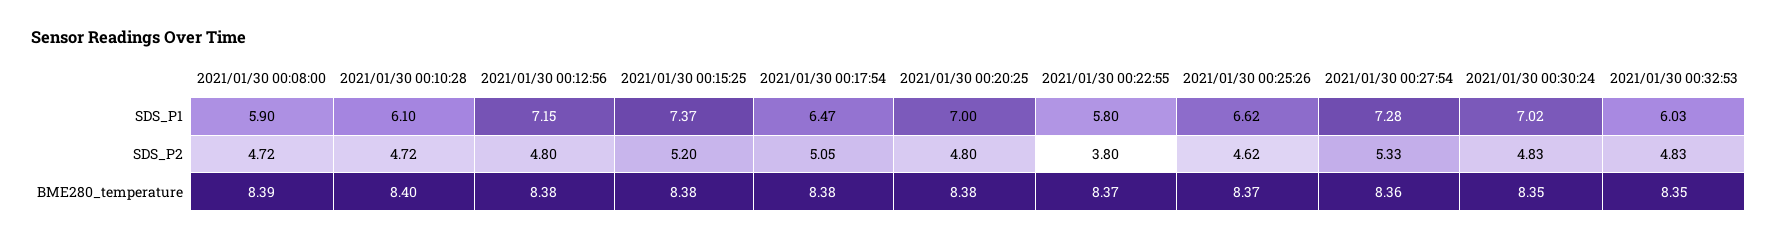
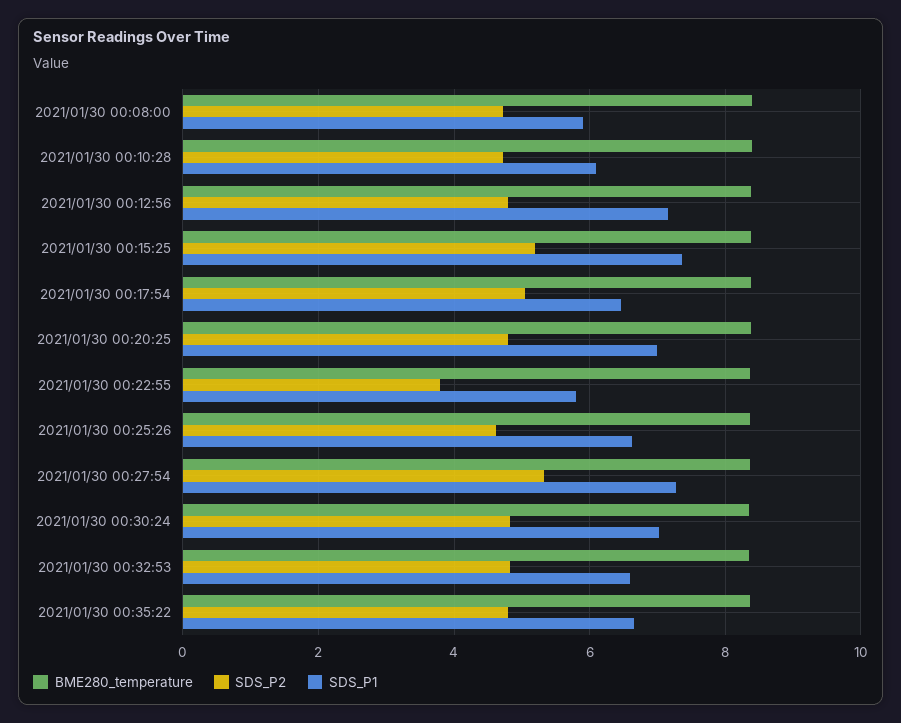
SDS_P1, 2021/01/30 00:32:53: 6.03 -> 6.6
BME280_temperature, 2021/01/30 00:35:22: none -> 8.4
SDS_P2, 2021/01/30 00:35:22: none -> 4.8
SDS_P1, 2021/01/30 00:35:22: none -> 6.6

